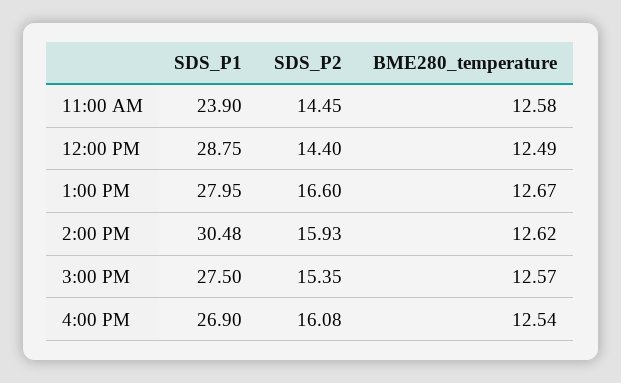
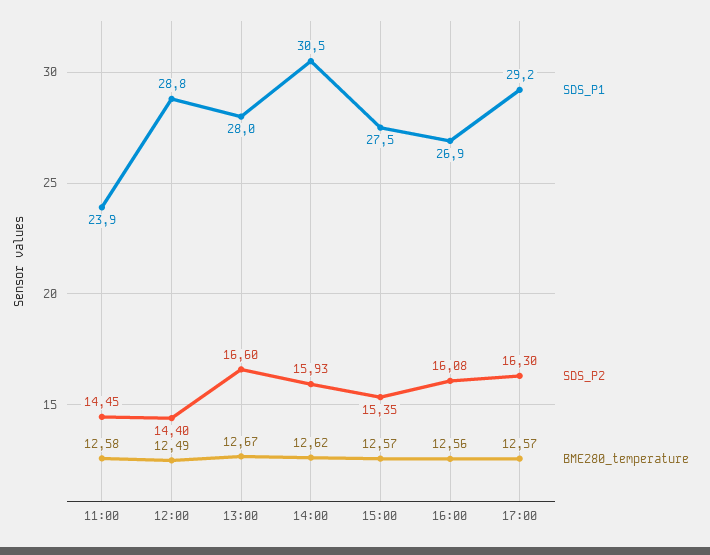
BME280_temperature, 4:00 PM: 12.54 -> 12.56
SDS_P1, 17:00: none -> 29.2
SDS_P2, 17:00: none -> 16.3
BME280_temperature, 17:00: none -> 12.57

